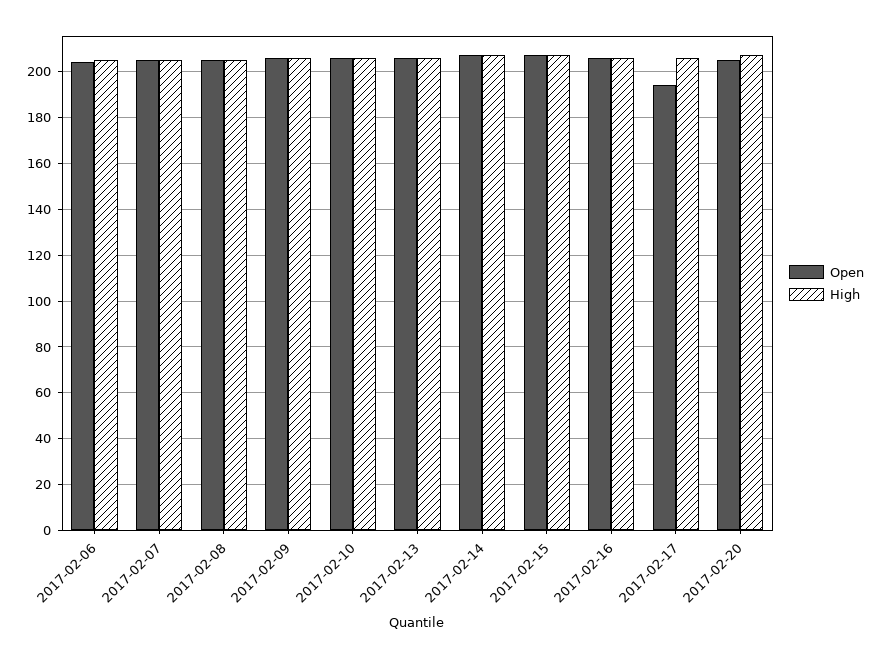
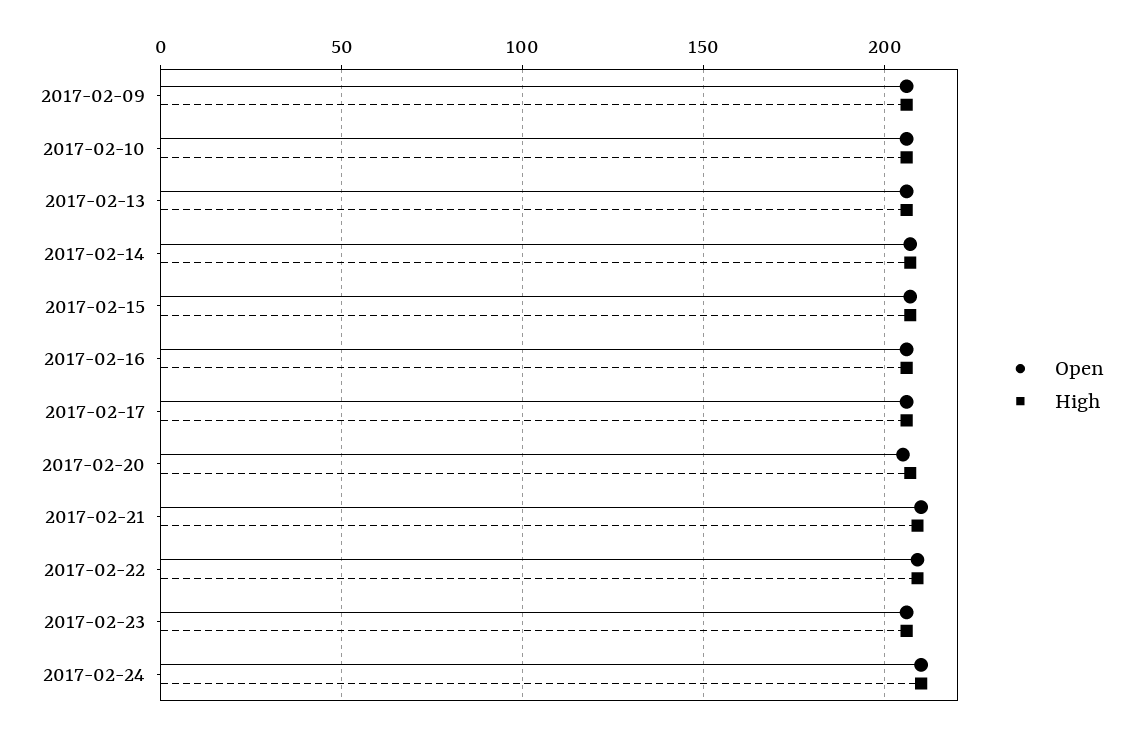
Open, 2017-02-06: 205 -> none
High, 2017-02-06: 205 -> none
Open, 2017-02-07: 205 -> none
High, 2017-02-07: 205 -> none
Open, 2017-02-08: 205 -> none
High, 2017-02-08: 205 -> none
Open, 2017-02-17: 195 -> 205
Open, 2017-02-21: none -> 210
High, 2017-02-21: none -> 210
Open, 2017-02-22: none -> 210
High, 2017-02-22: none -> 210
Open, 2017-02-23: none -> 205
High, 2017-02-23: none -> 205
Open, 2017-02-24: none -> 210
High, 2017-02-24: none -> 210

